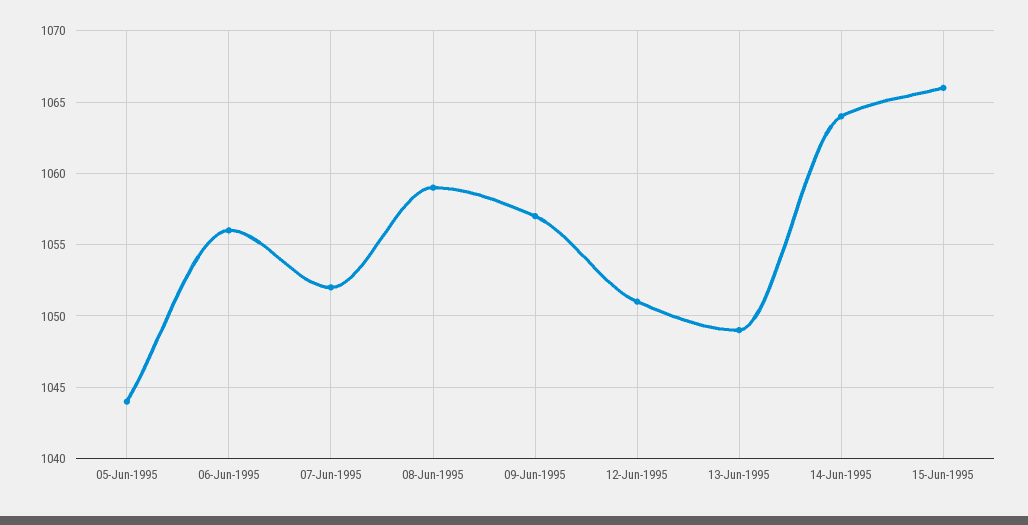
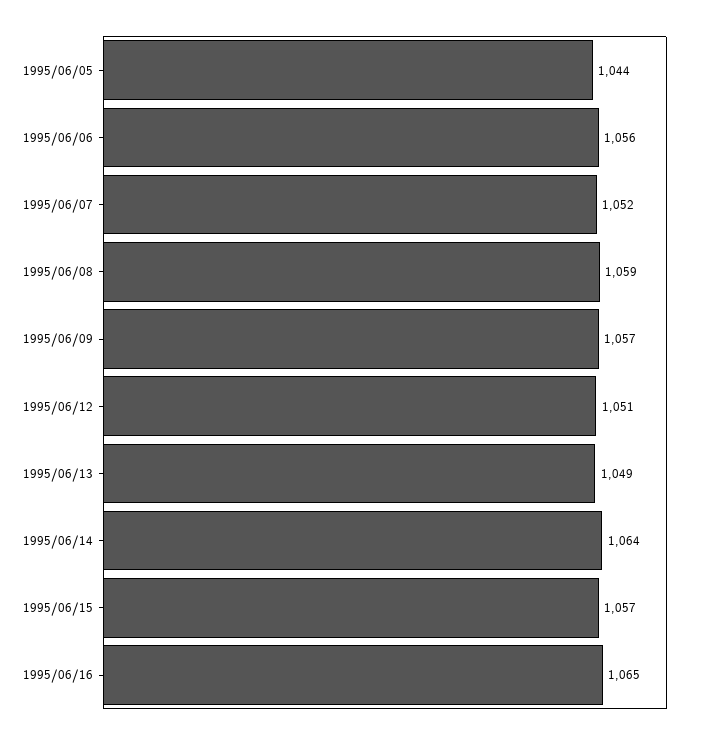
15-Jun-1995: 1066 -> 1057
1995/06/16: none -> 1065

